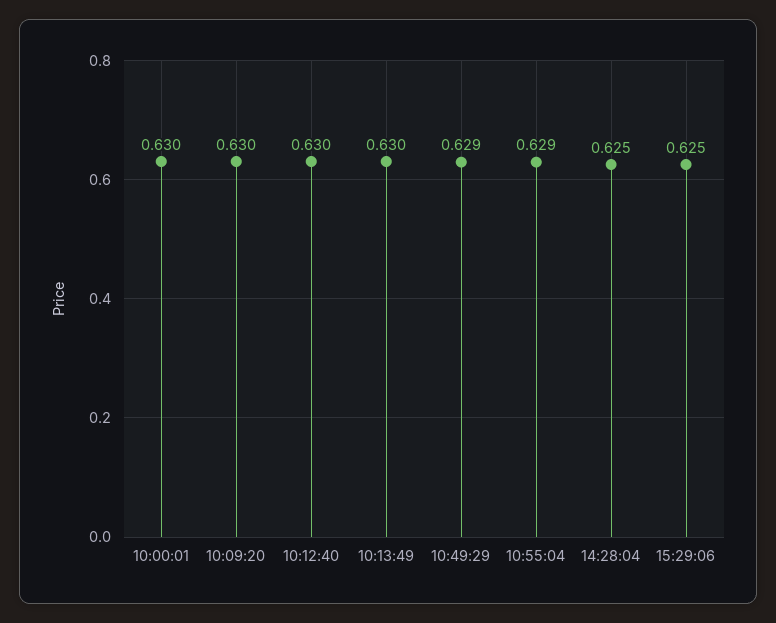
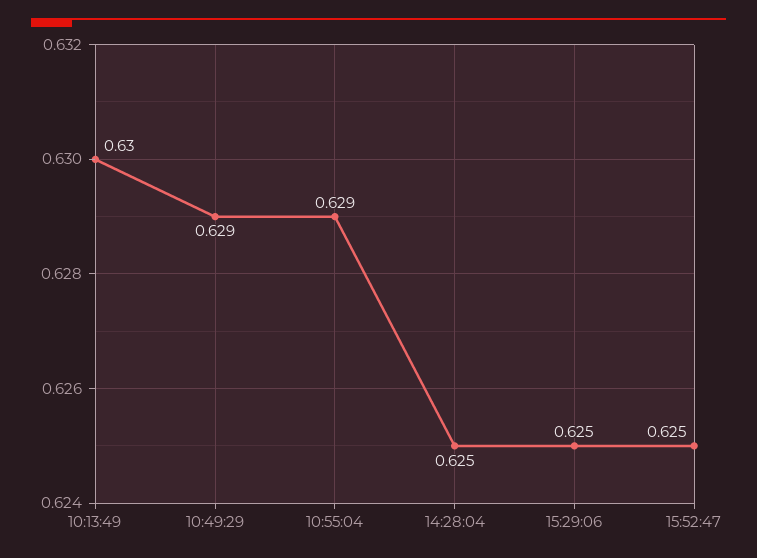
10:00:01: 0.63 -> none
10:09:20: 0.63 -> none
10:12:40: 0.63 -> none
15:52:47: none -> 0.625

